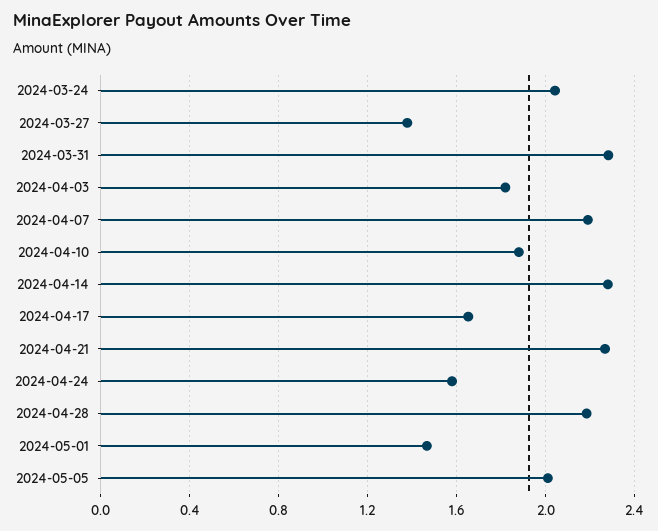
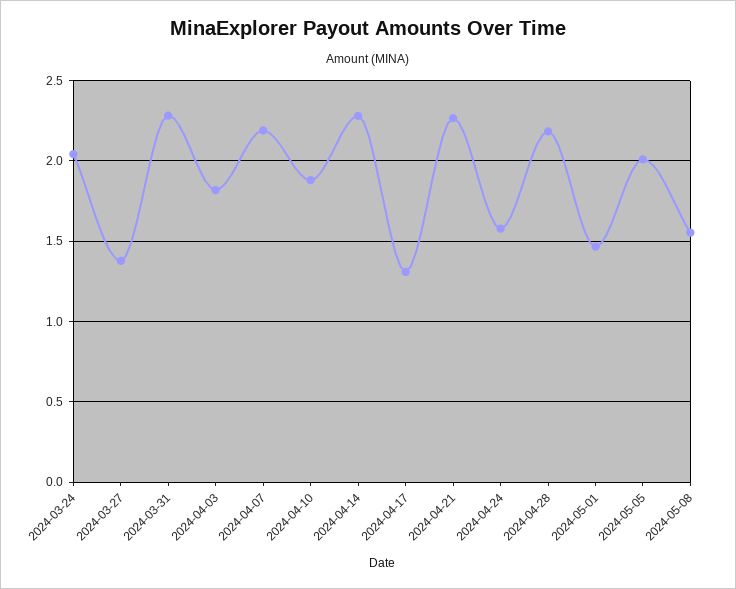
2024-04-17: 1.65 -> 1.3
2024-05-08: none -> 1.55

